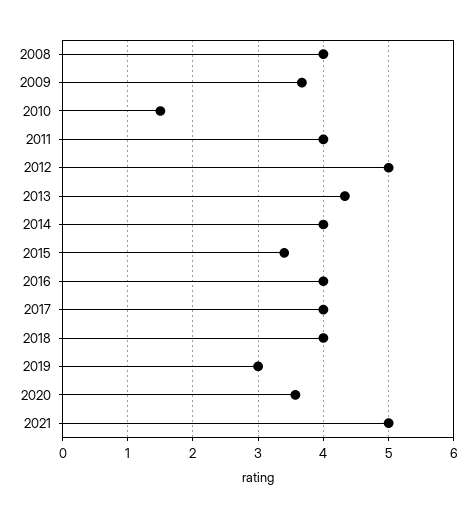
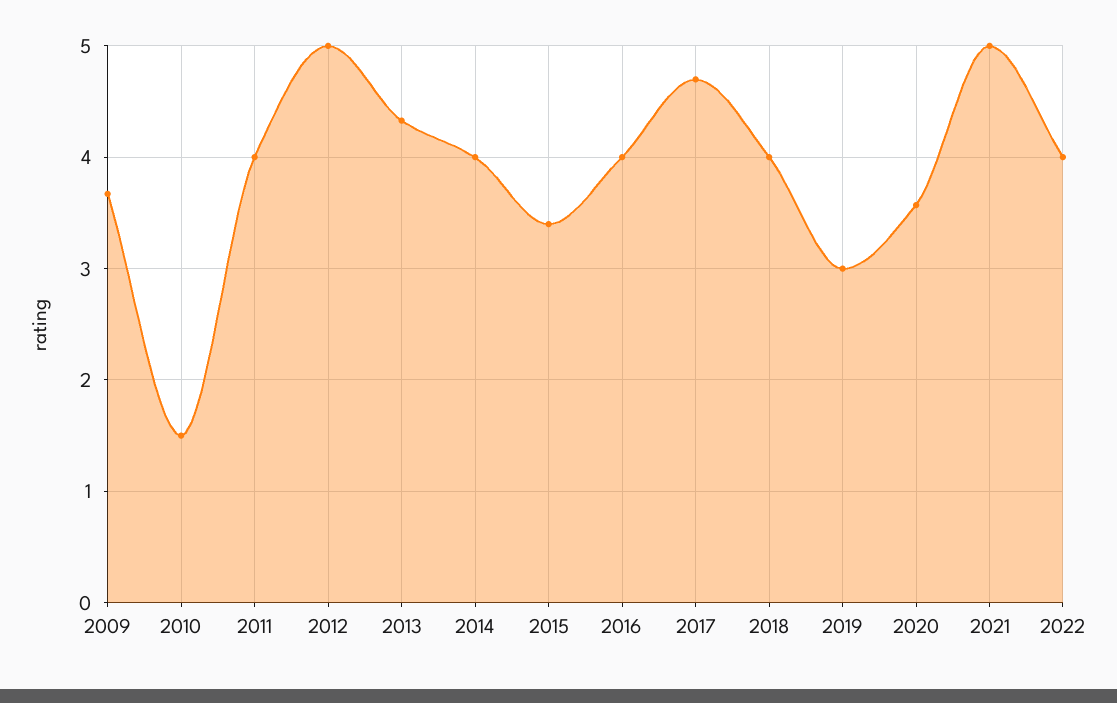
2008: 4 -> none
2017: 4 -> 4.7
2022: none -> 4

